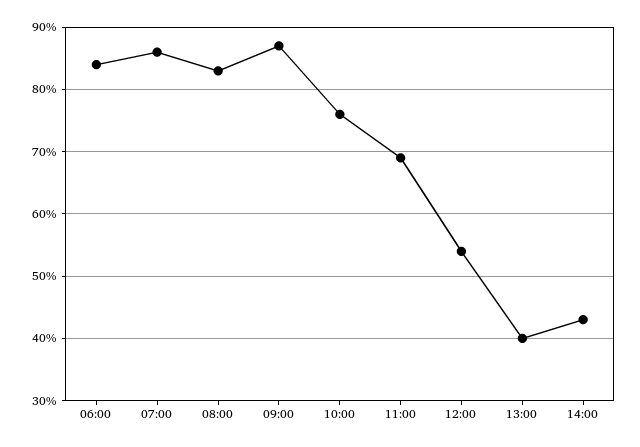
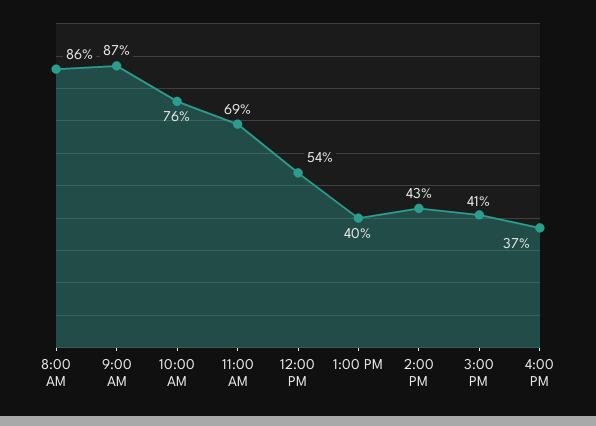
06:00: 84 -> none
07:00: 86 -> none
08:00: 83 -> 86
3:00 PM: none -> 41
4:00 PM: none -> 37

